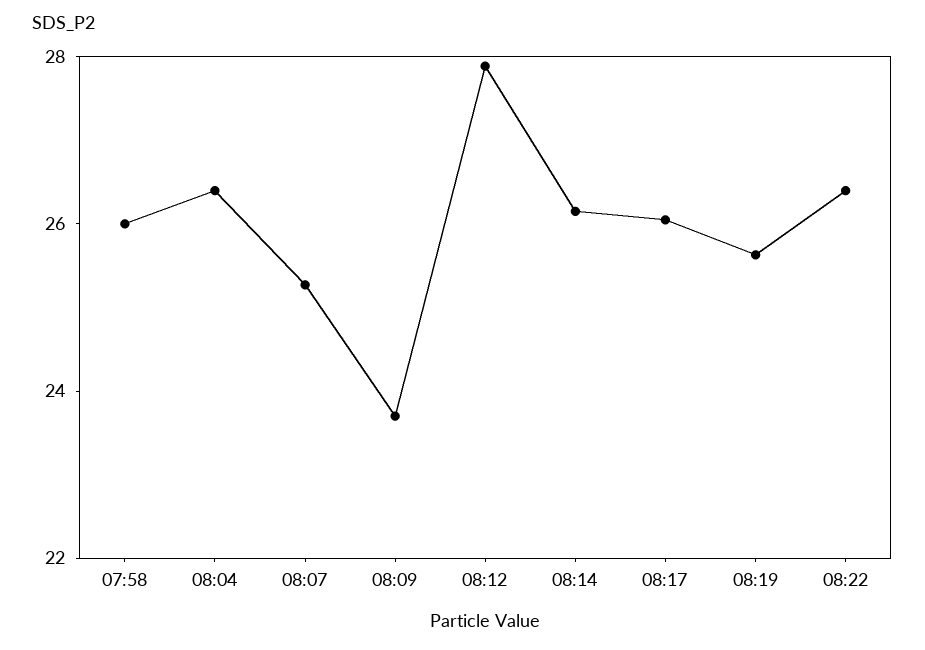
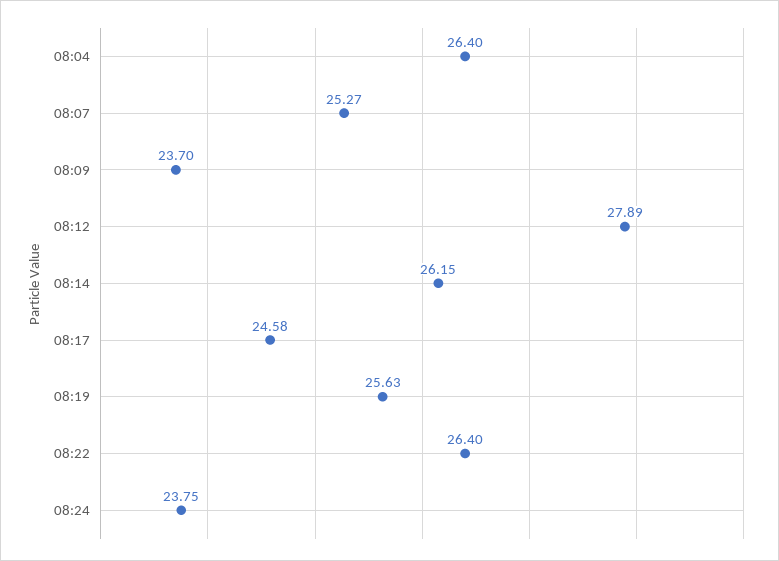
07:58: 26 -> none
08:17: 26 -> 24.58
08:24: none -> 23.75

